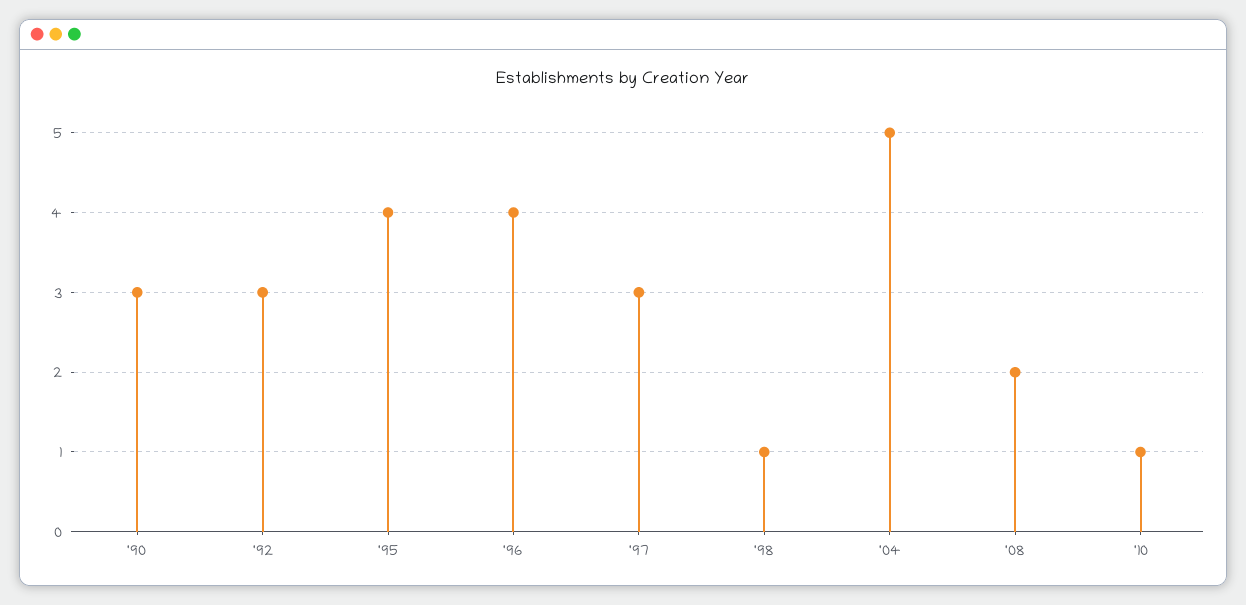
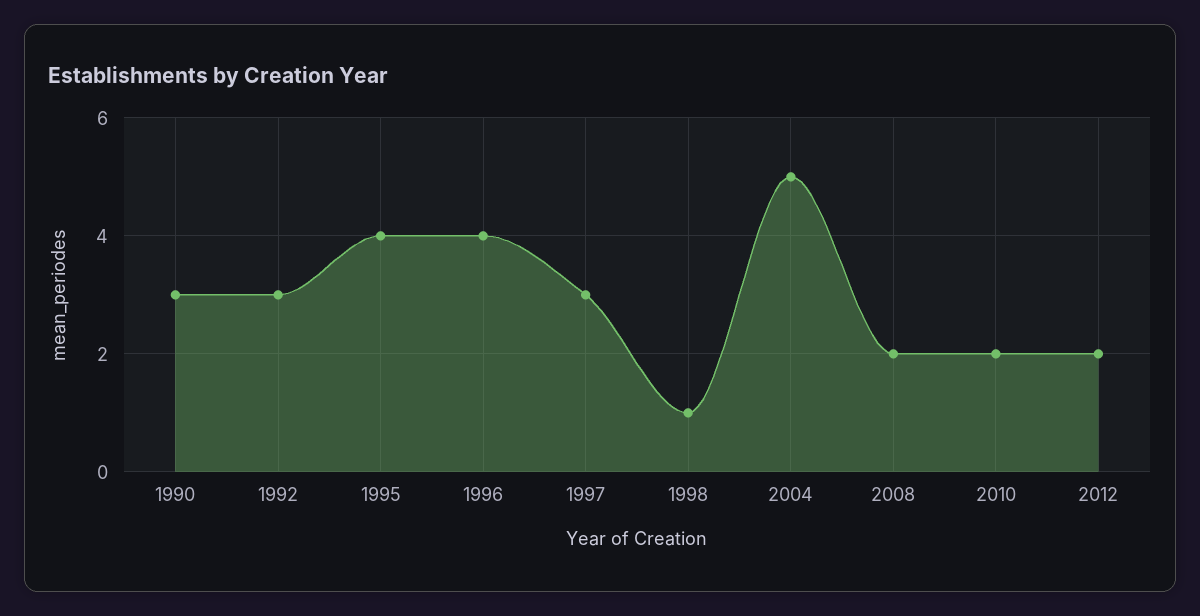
'10: 1 -> 2
2012: none -> 2

